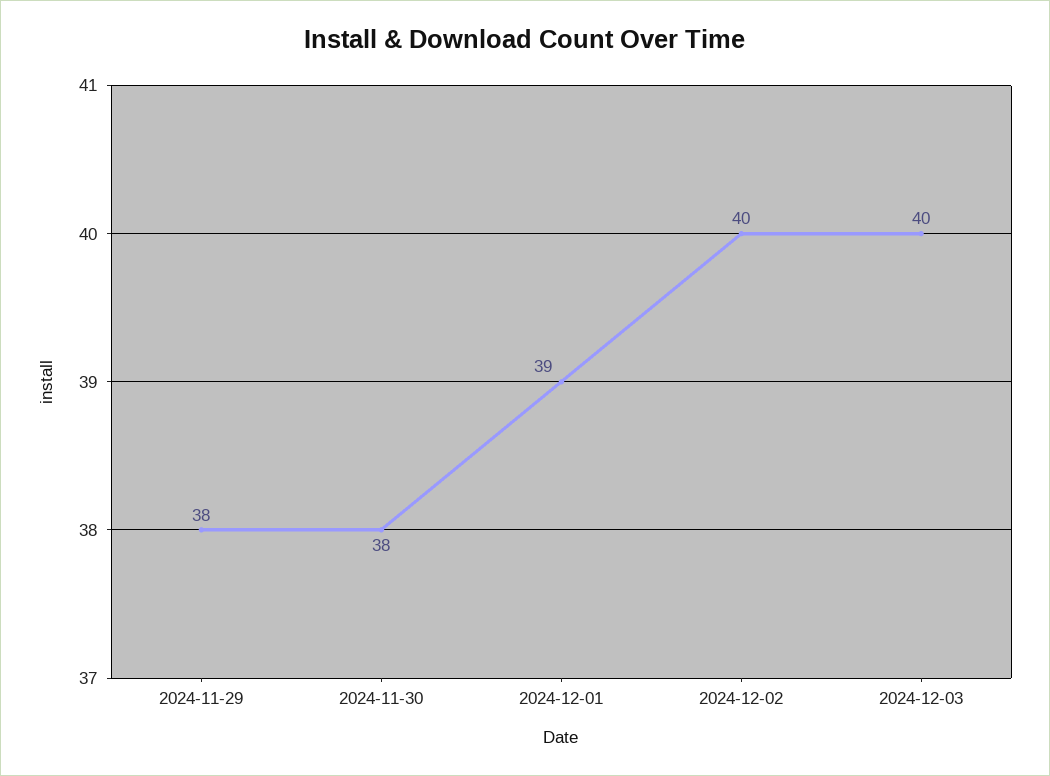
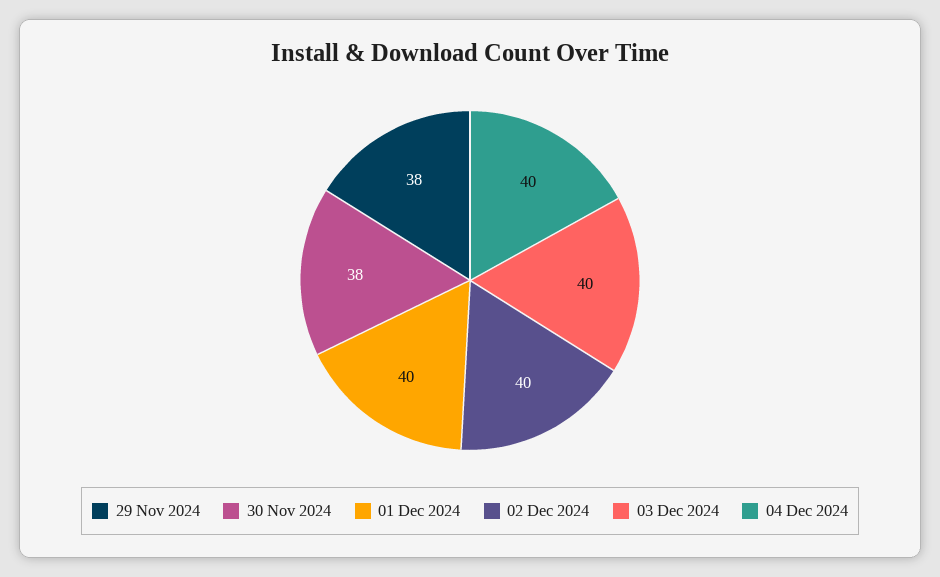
2024-12-01: 39 -> 40
04 Dec 2024: none -> 40

